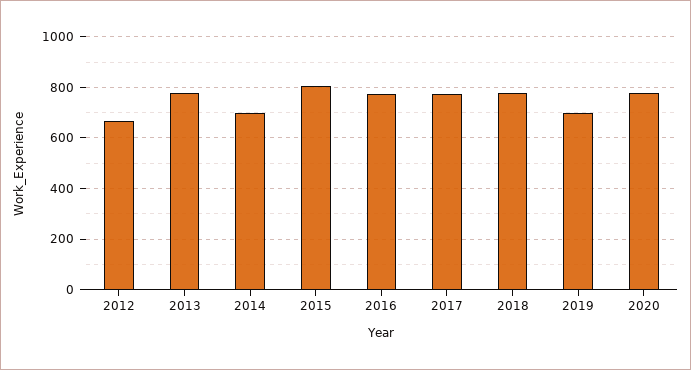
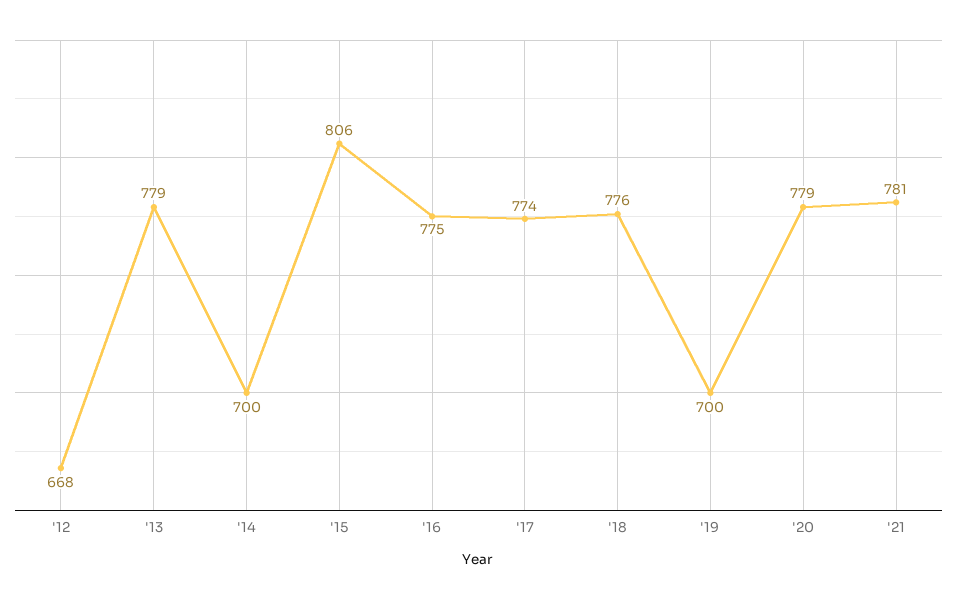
'21: none -> 781

